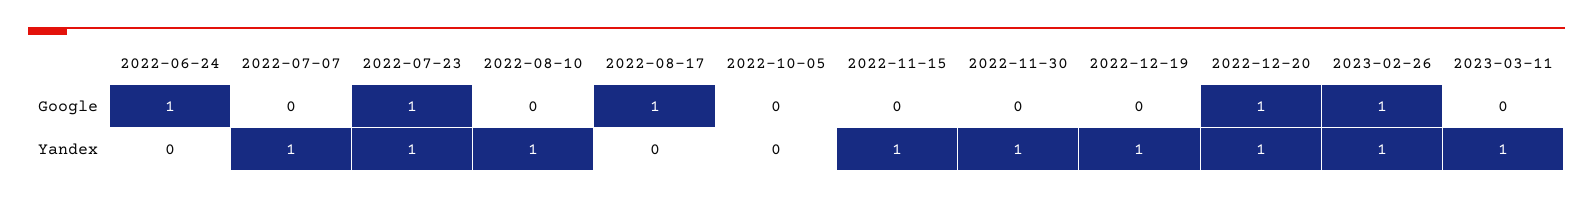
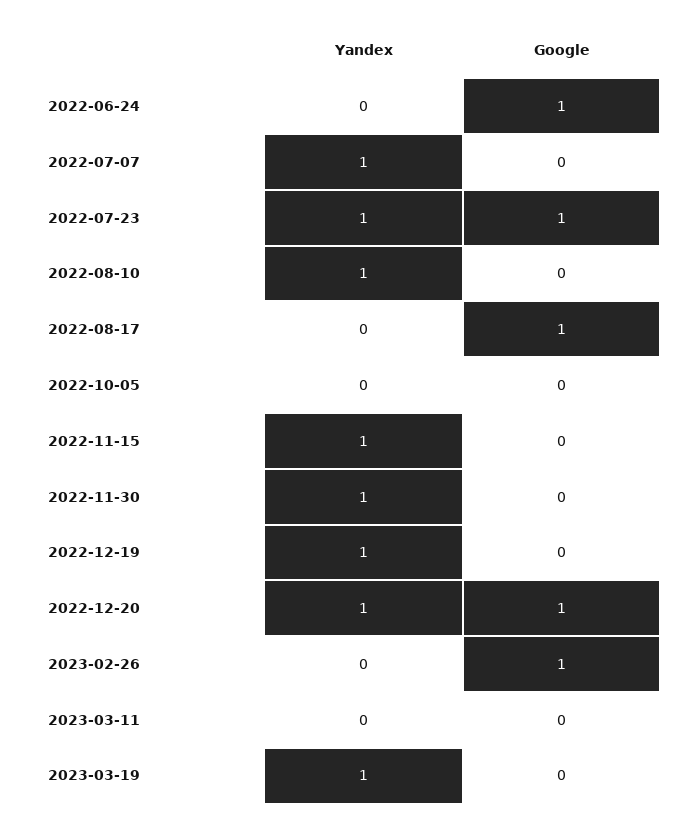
2023-02-26, Yandex: 1 -> 0
2023-03-11, Yandex: 1 -> 0
2023-03-19, Yandex: none -> 1
2023-03-19, Google: none -> 0

